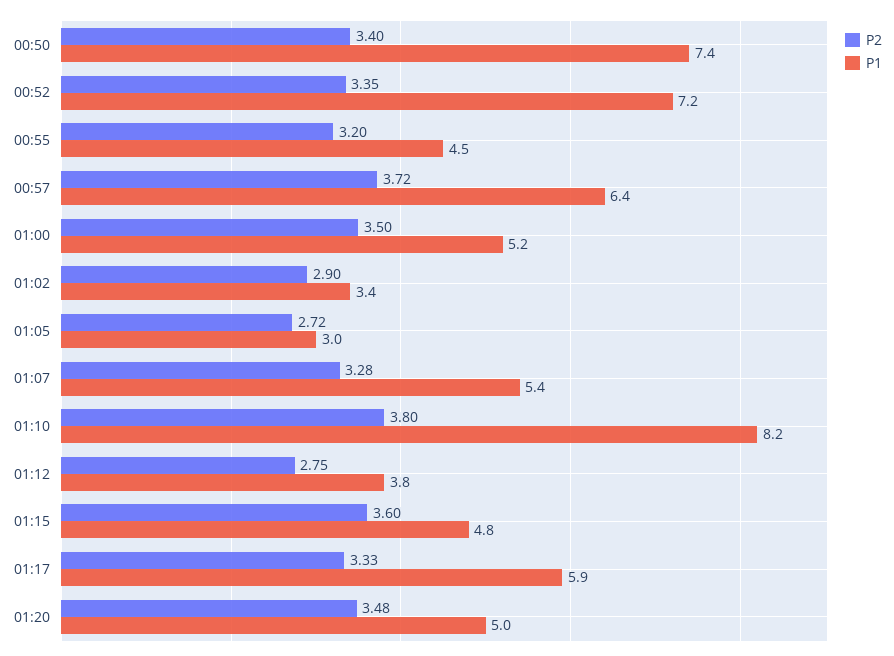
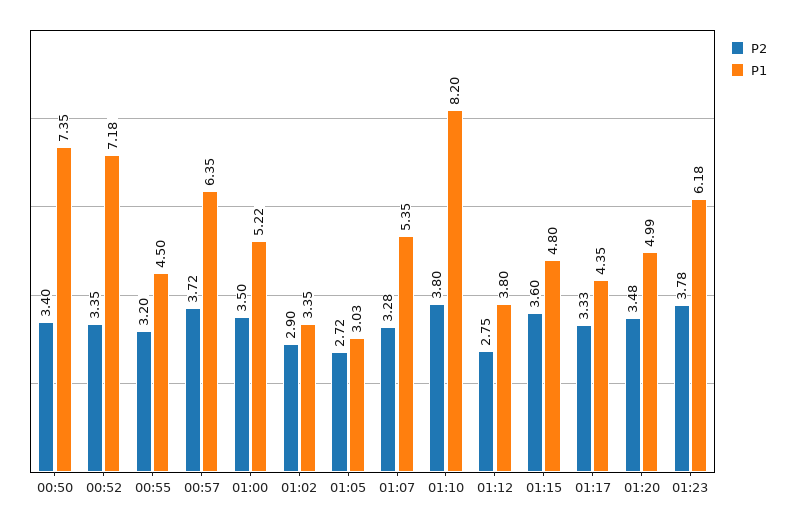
P1, 01:17: 5.9 -> 4.35
P2, 01:23: none -> 3.78
P1, 01:23: none -> 6.18

